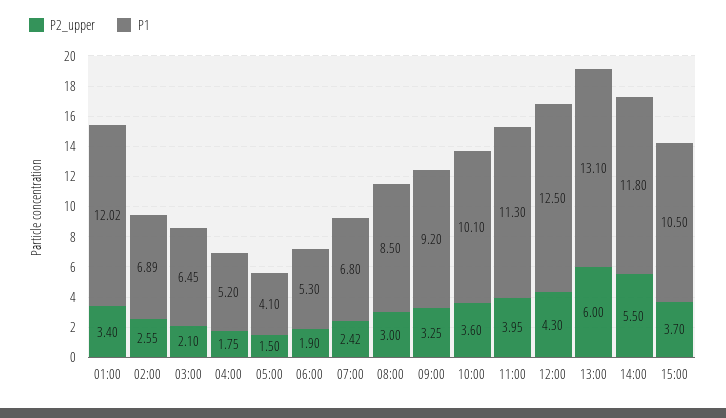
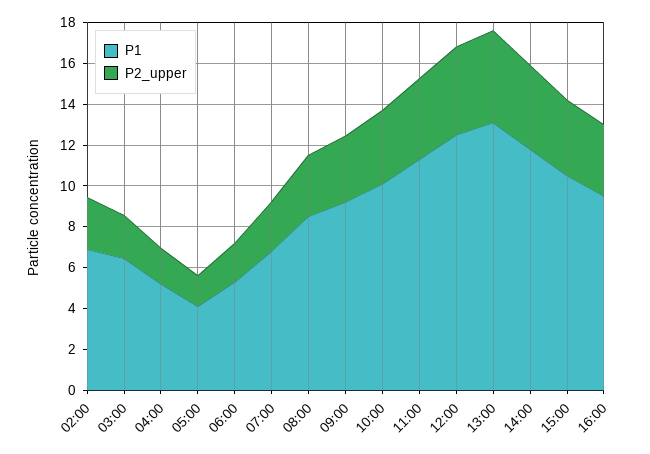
P2_upper, 01:00: 3.4 -> none
P1, 01:00: 12.02 -> none
P2_upper, 13:00: 6 -> 4.5
P2_upper, 14:00: 5.5 -> 4
P1, 16:00: none -> 9.5
P2_upper, 16:00: none -> 3.5

